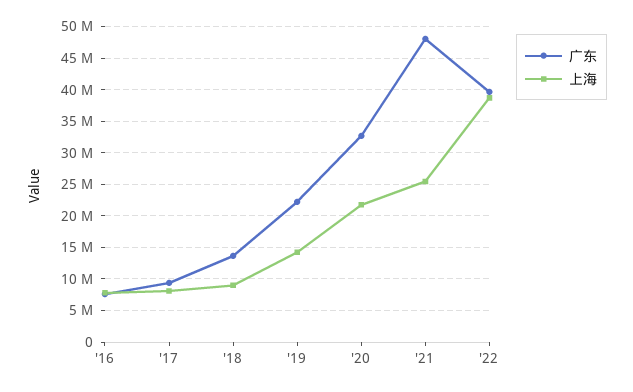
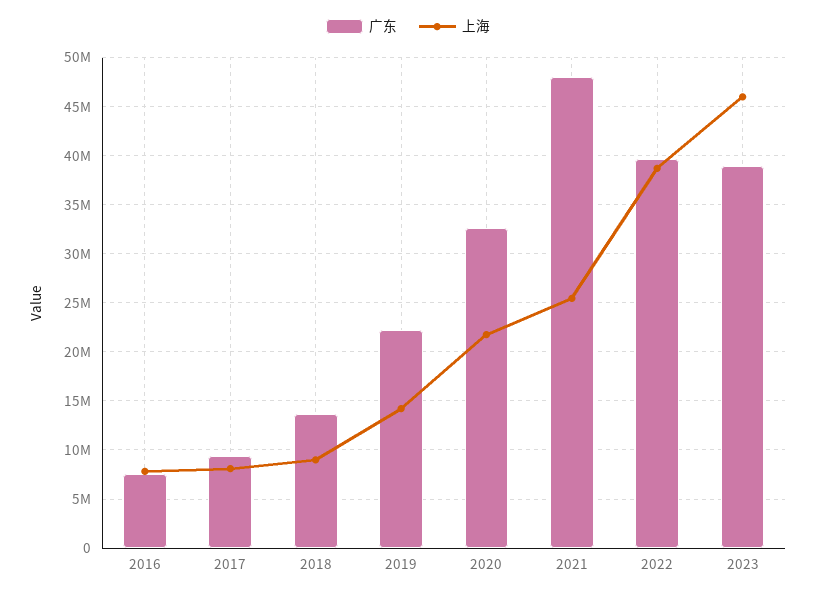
广东, 2023: none -> 39000000
上海, 2023: none -> 46000000

